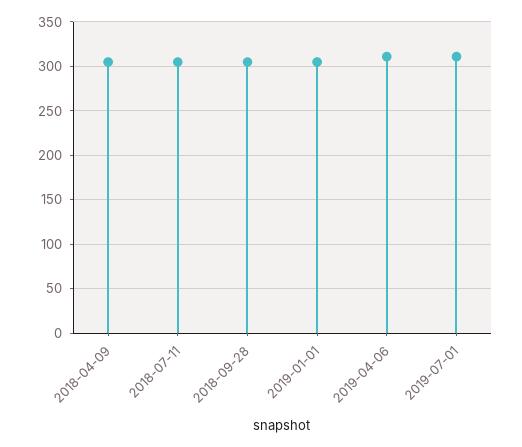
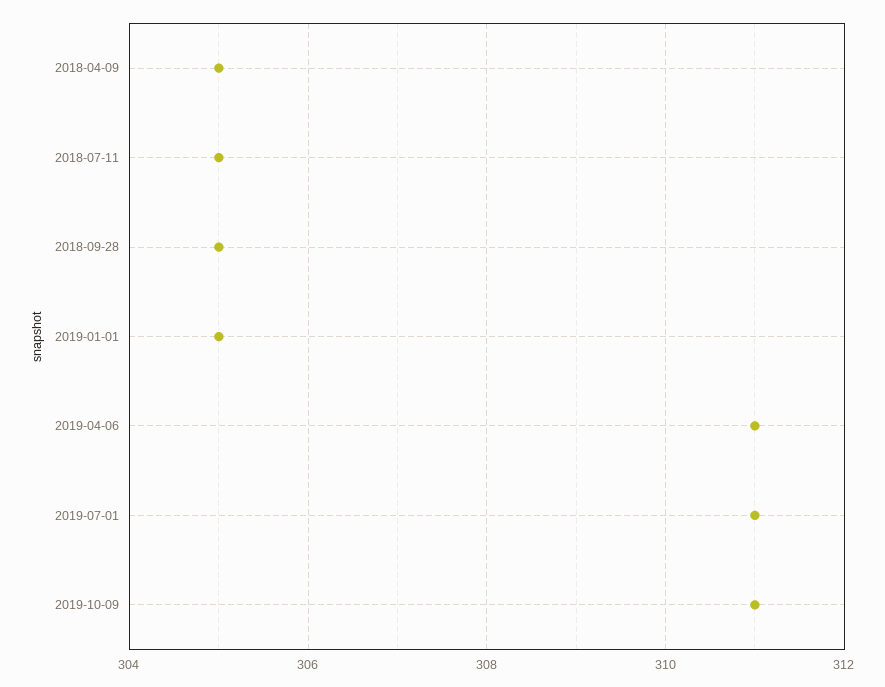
2019-10-09: none -> 311

